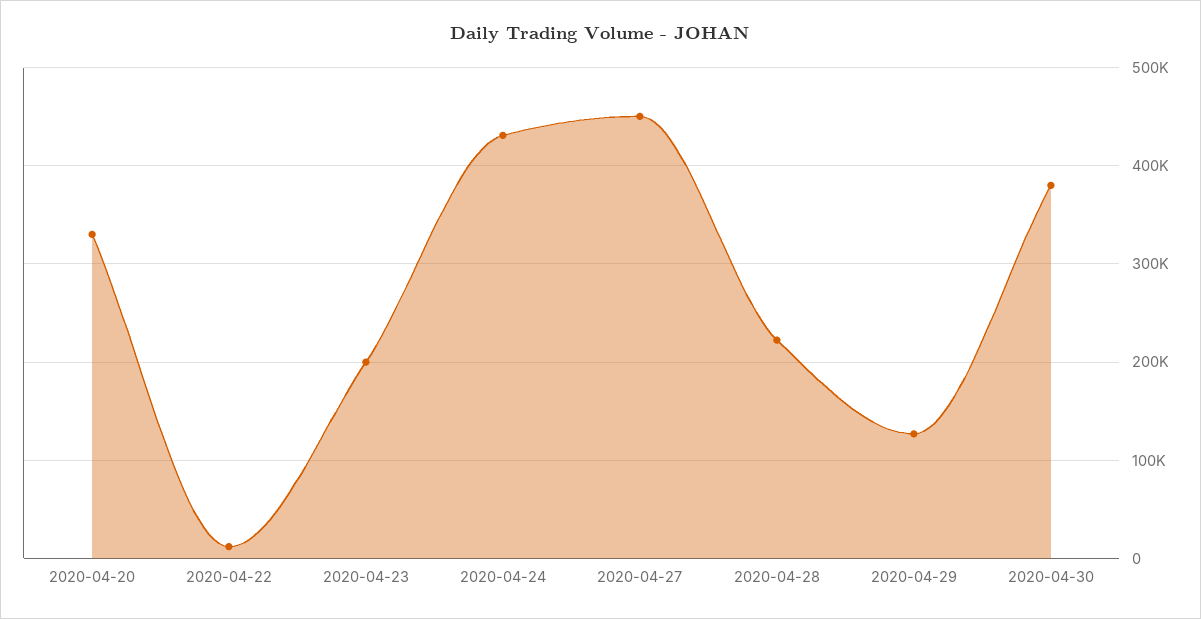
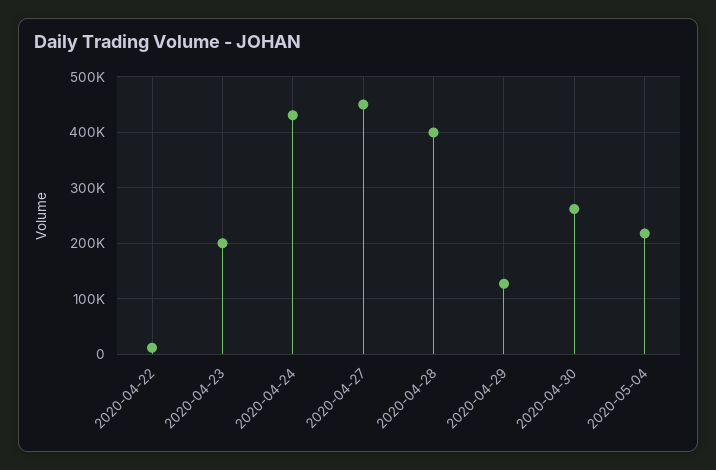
2020-04-20: 330000 -> none
2020-04-28: 220000 -> 400000
2020-04-30: 380000 -> 260000
2020-05-04: none -> 220000

